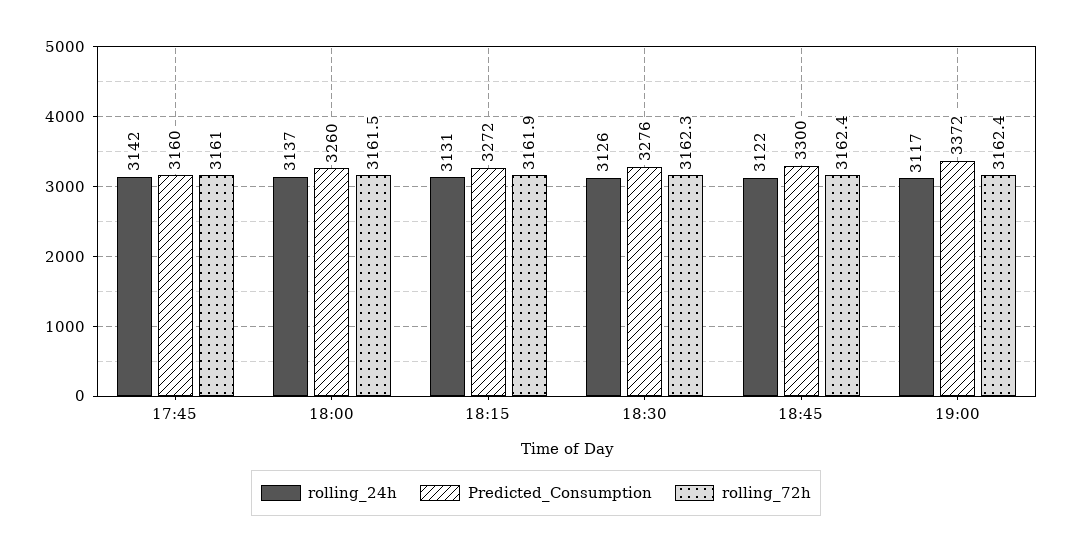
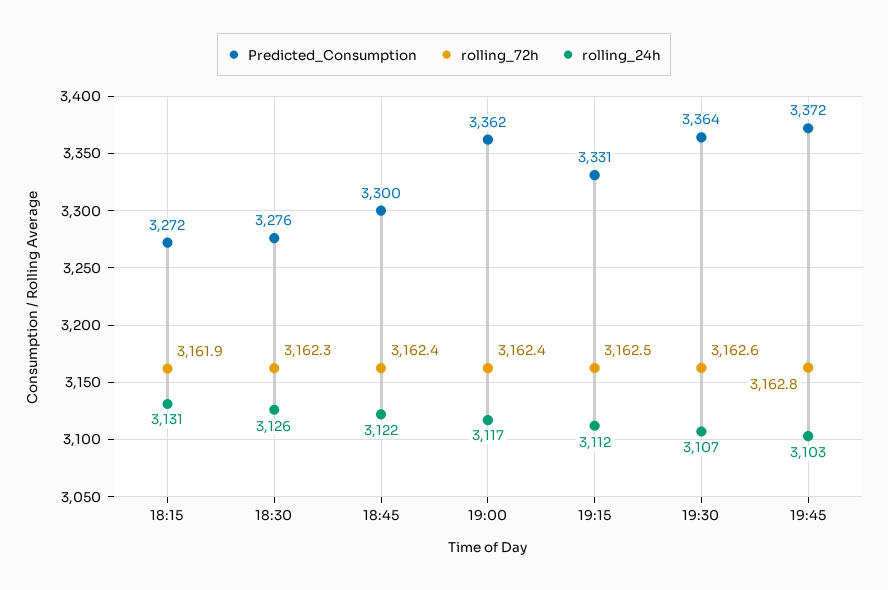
rolling_24h, 17:45: 3142 -> none
Predicted_Consumption, 17:45: 3160 -> none
rolling_72h, 17:45: 3161 -> none
rolling_24h, 18:00: 3137 -> none
Predicted_Consumption, 18:00: 3260 -> none
rolling_72h, 18:00: 3161.5 -> none
Predicted_Consumption, 19:00: 3372 -> 3362
Predicted_Consumption, 19:15: none -> 3331
rolling_72h, 19:15: none -> 3162.5
rolling_24h, 19:15: none -> 3112
Predicted_Consumption, 19:30: none -> 3364
rolling_72h, 19:30: none -> 3162.6
rolling_24h, 19:30: none -> 3107
Predicted_Consumption, 19:45: none -> 3372
rolling_72h, 19:45: none -> 3162.8
rolling_24h, 19:45: none -> 3103

